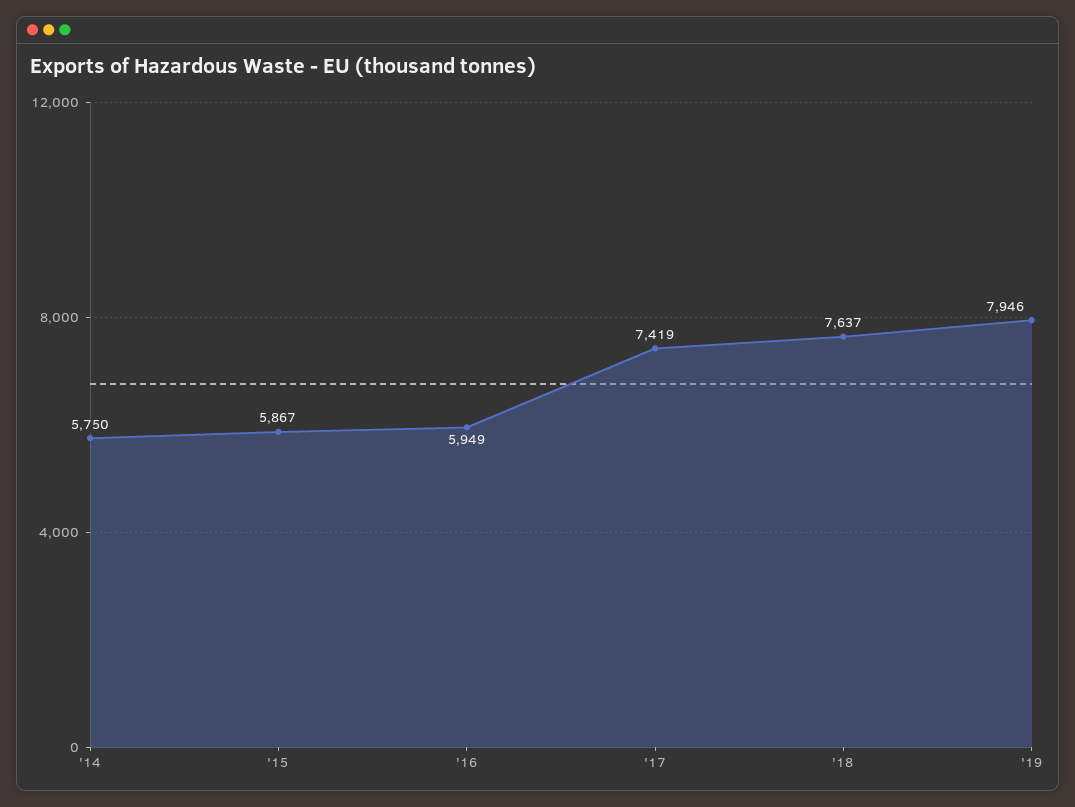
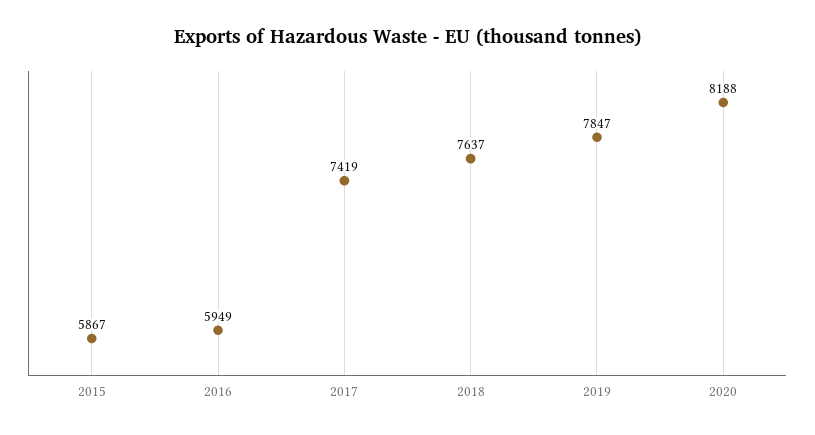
'14: 5750 -> none
'19: 7946 -> 7847
2020: none -> 8188

